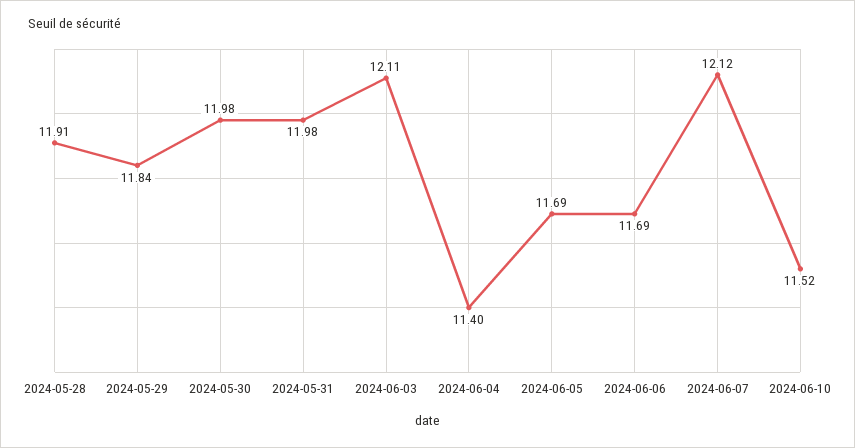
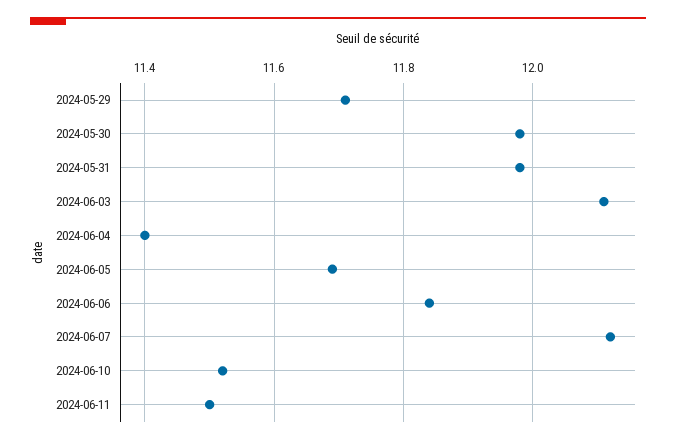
2024-05-28: 11.91 -> none
2024-05-29: 11.84 -> 11.7
2024-06-06: 11.69 -> 11.85
2024-06-11: none -> 11.5

